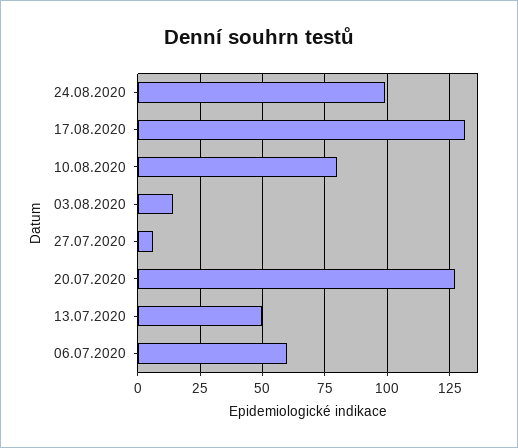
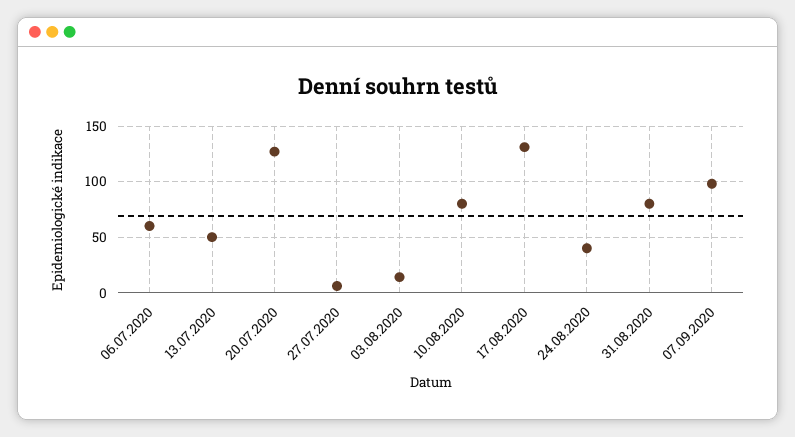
24.08.2020: 100 -> 40
31.08.2020: none -> 80
07.09.2020: none -> 100

